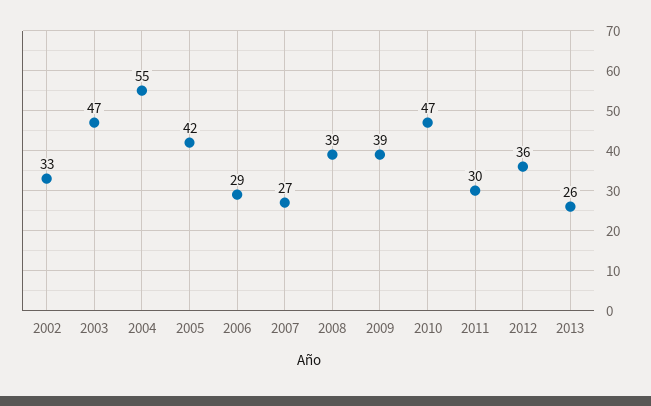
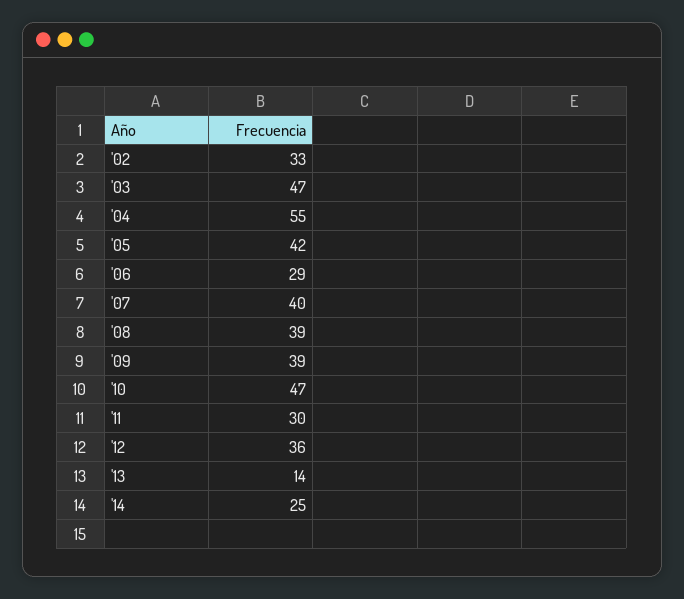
2007: 27 -> 40
2013: 26 -> 14
'14: none -> 25

